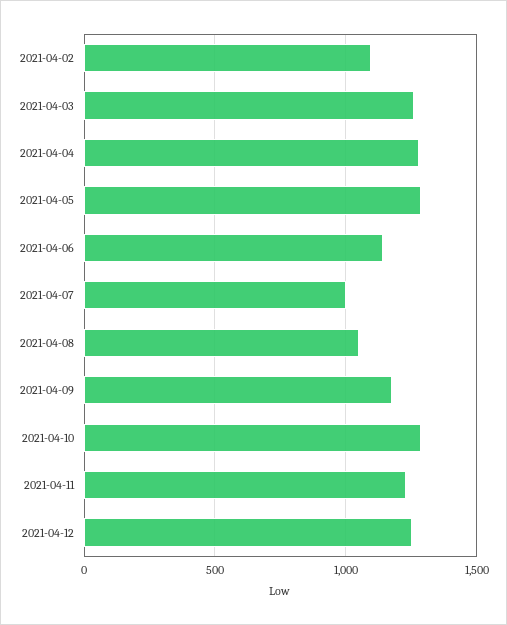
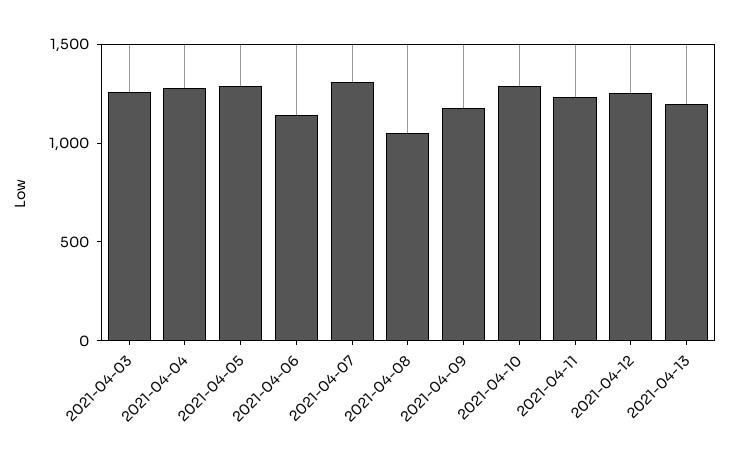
2021-04-02: 1100 -> none
2021-04-07: 1000 -> 1300
2021-04-13: none -> 1200

